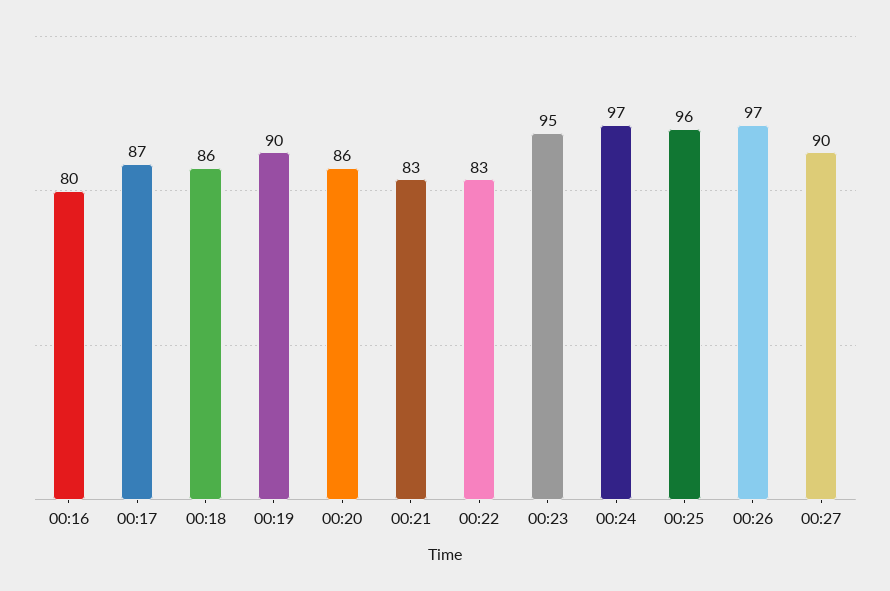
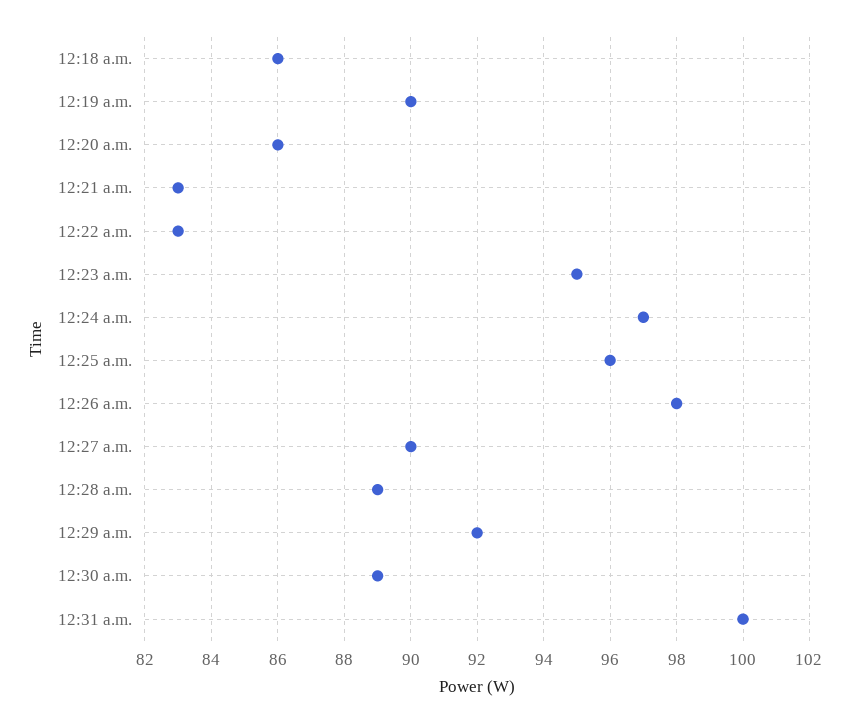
00:16: 80 -> none
00:17: 87 -> none
00:26: 97 -> 98
12:28 a.m.: none -> 89
12:29 a.m.: none -> 92
12:30 a.m.: none -> 89
12:31 a.m.: none -> 100

